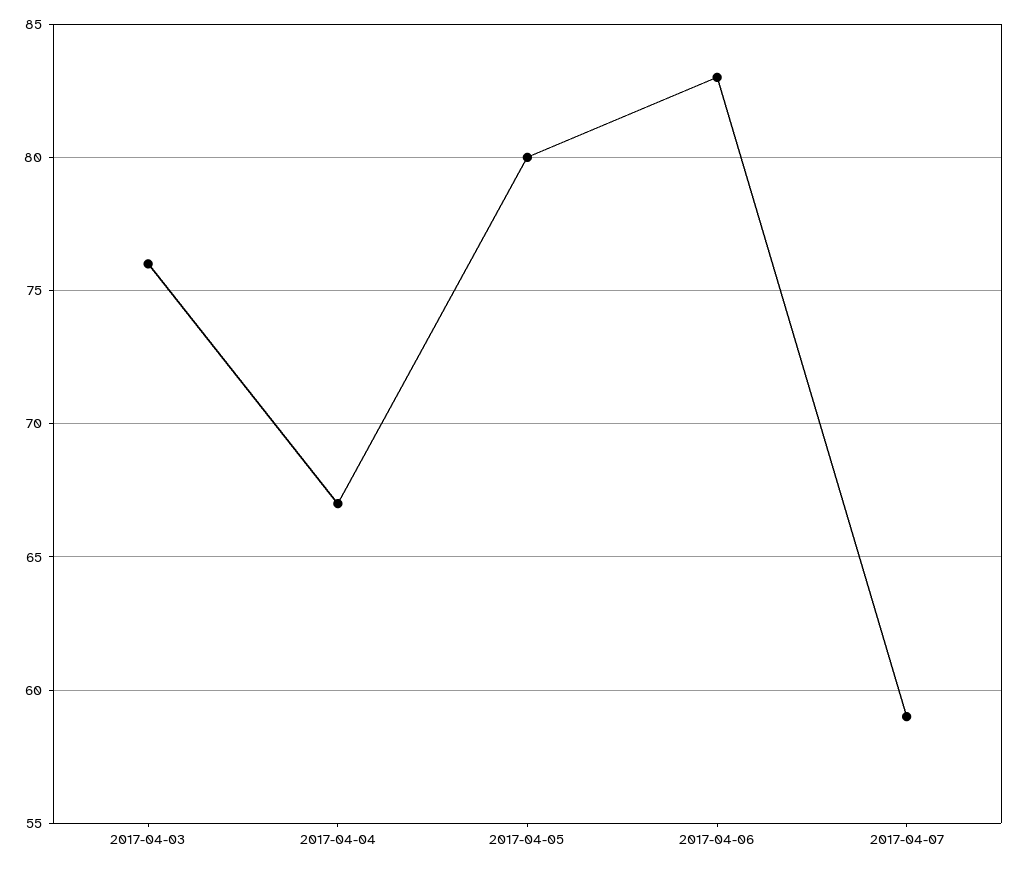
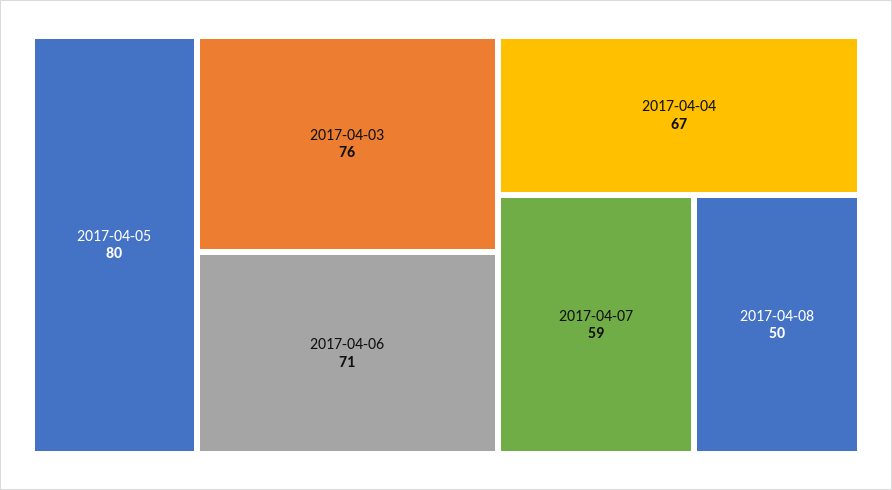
2017-04-06: 83 -> 71
2017-04-08: none -> 50

